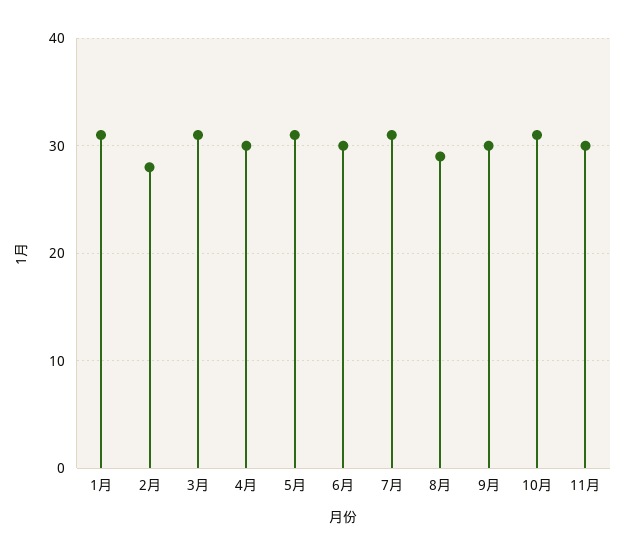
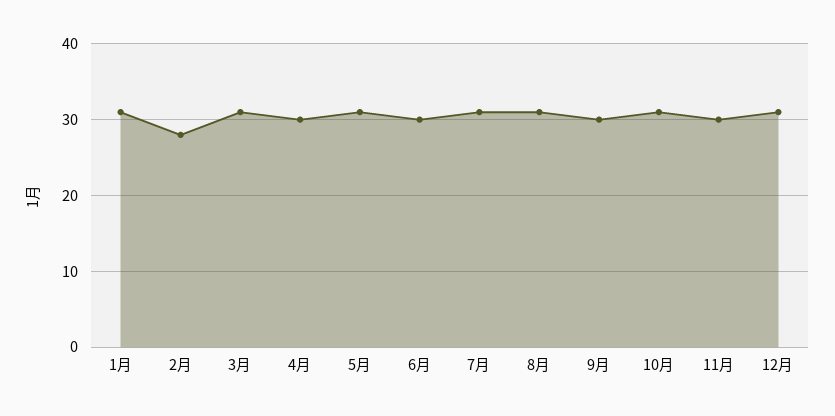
8月: 29 -> 31
12月: none -> 31

